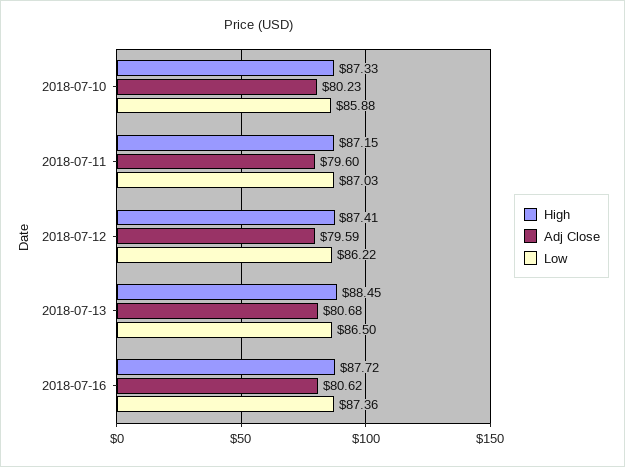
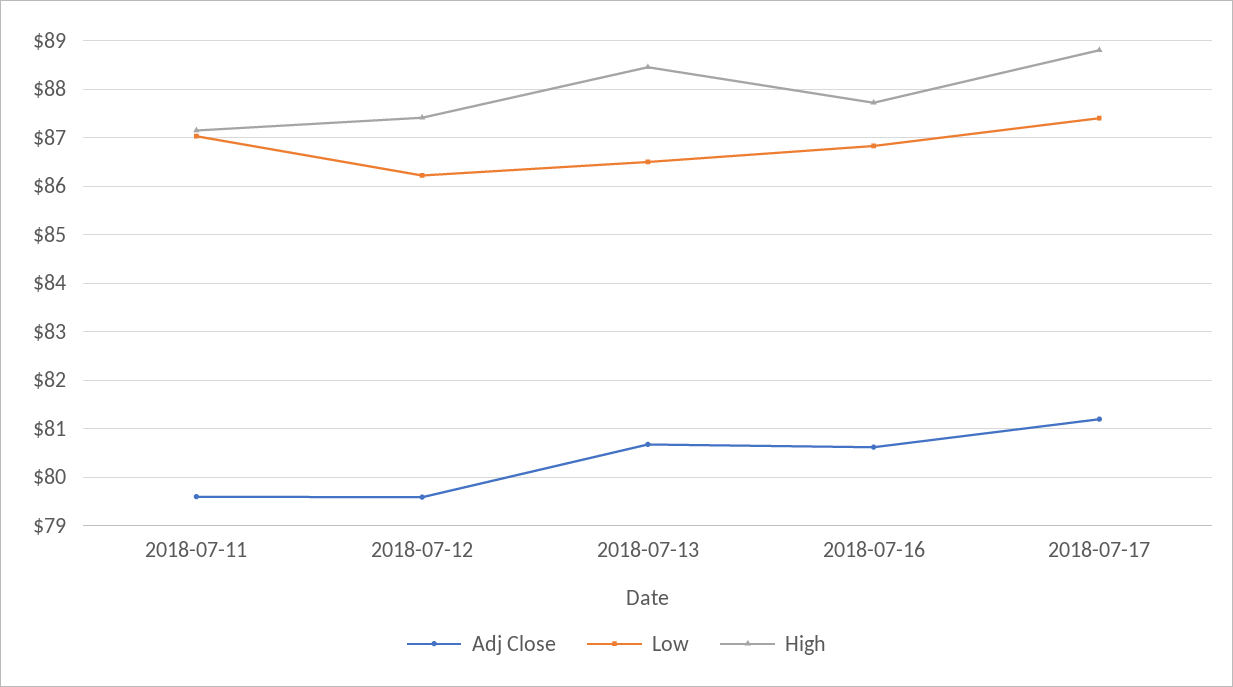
High, 2018-07-10: 87.33 -> none
Adj Close, 2018-07-10: 80.23 -> none
Low, 2018-07-10: 85.88 -> none
Low, 2018-07-16: 87.36 -> 86.8
Adj Close, 2018-07-17: none -> 81.2
Low, 2018-07-17: none -> 87.4
High, 2018-07-17: none -> 88.8

